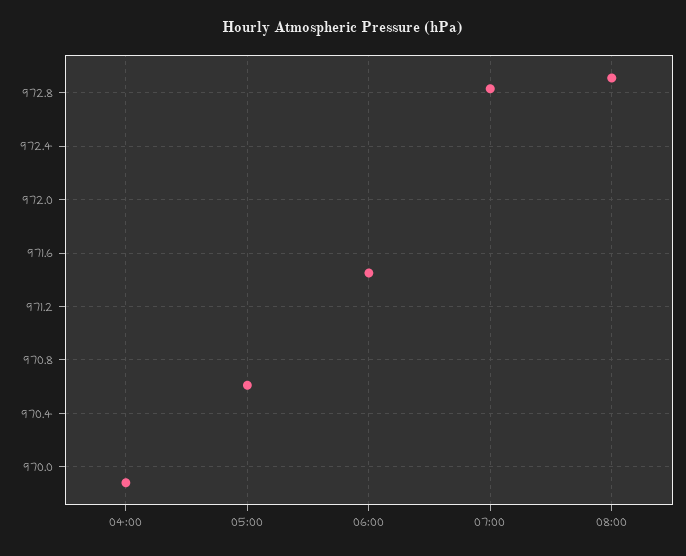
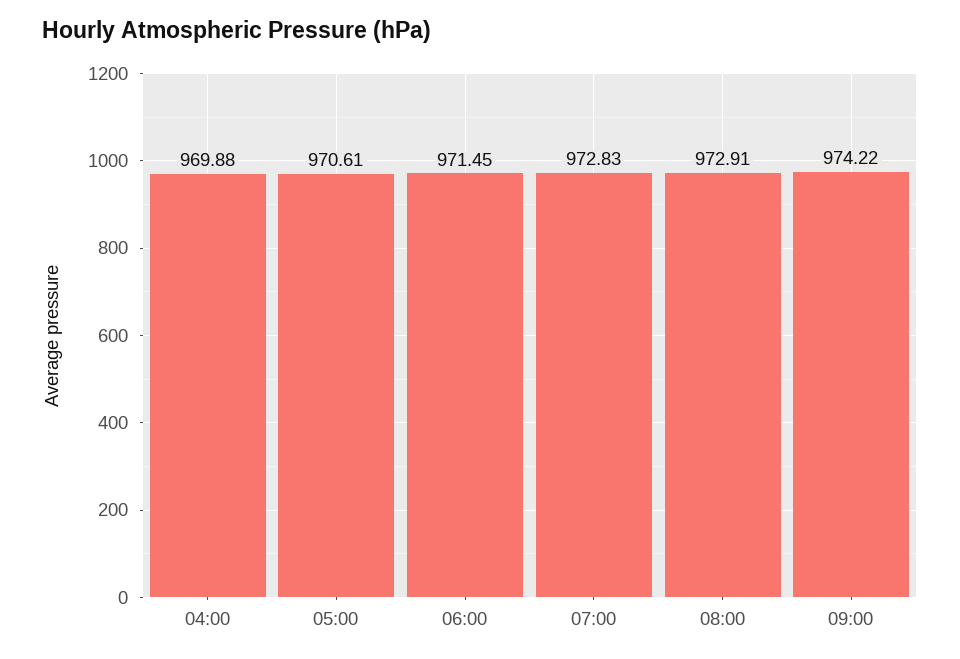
09:00: none -> 974.22

